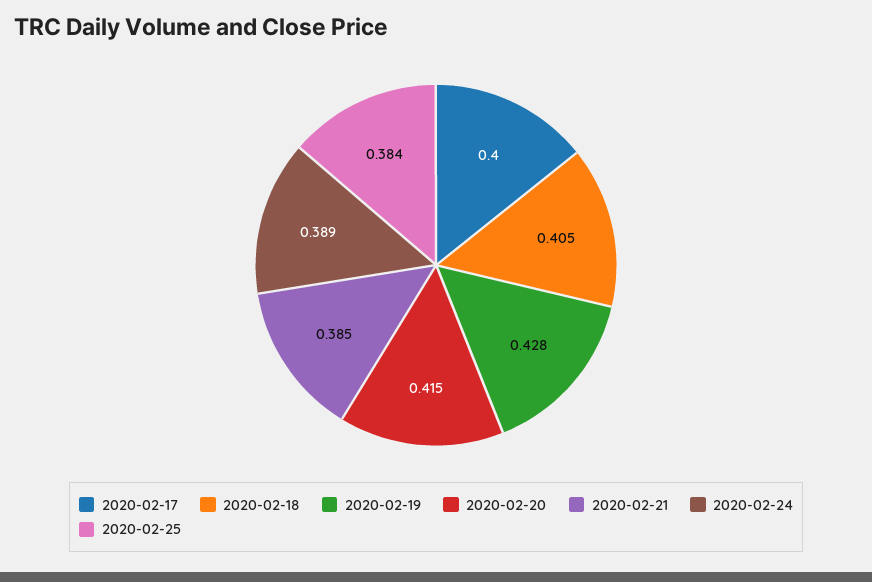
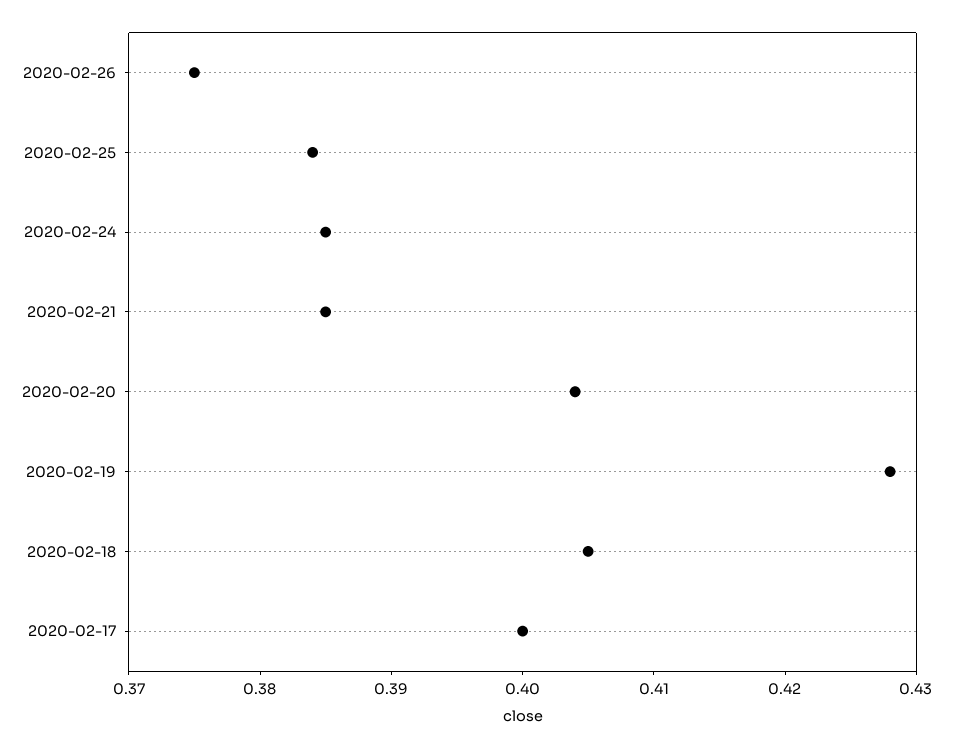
2020-02-20: 0.415 -> 0.404
2020-02-24: 0.389 -> 0.385
2020-02-26: none -> 0.375

